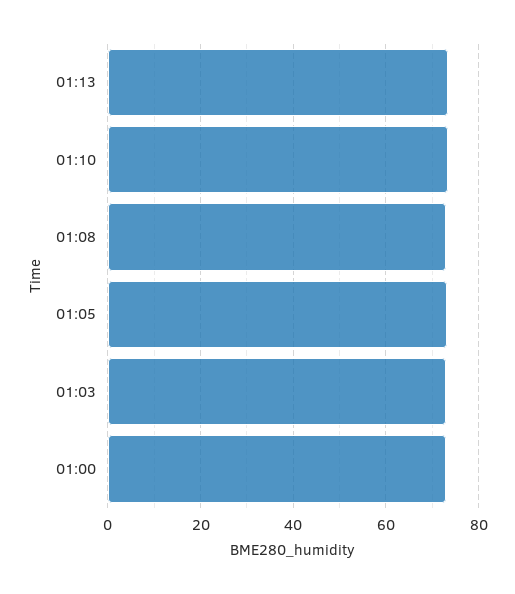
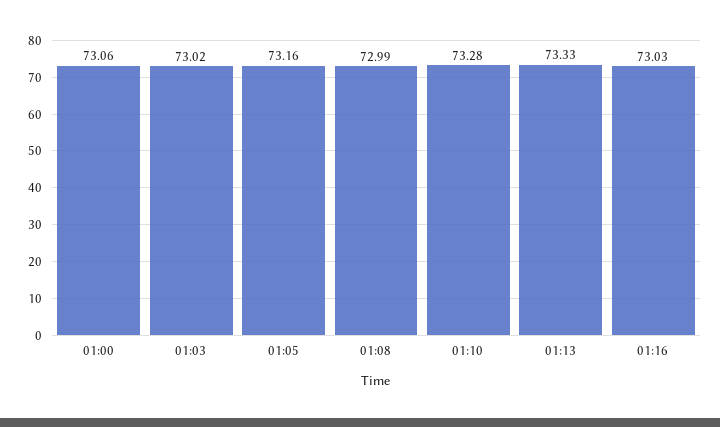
01:16: none -> 73.03

